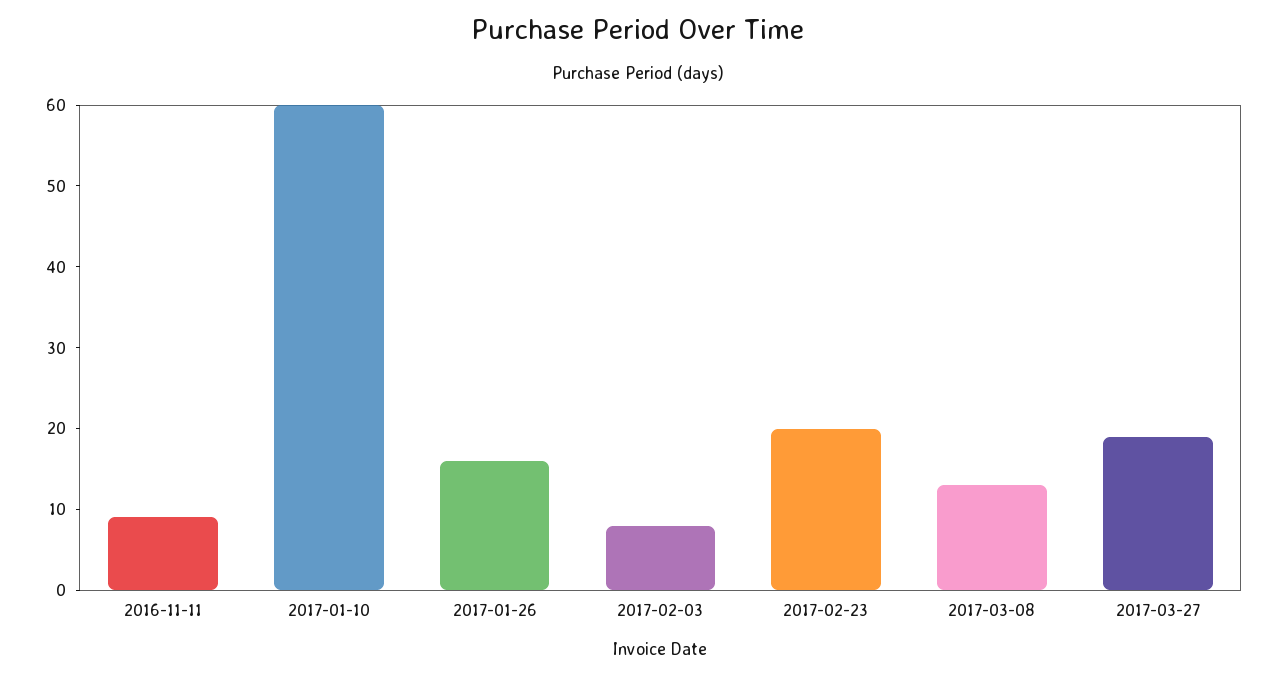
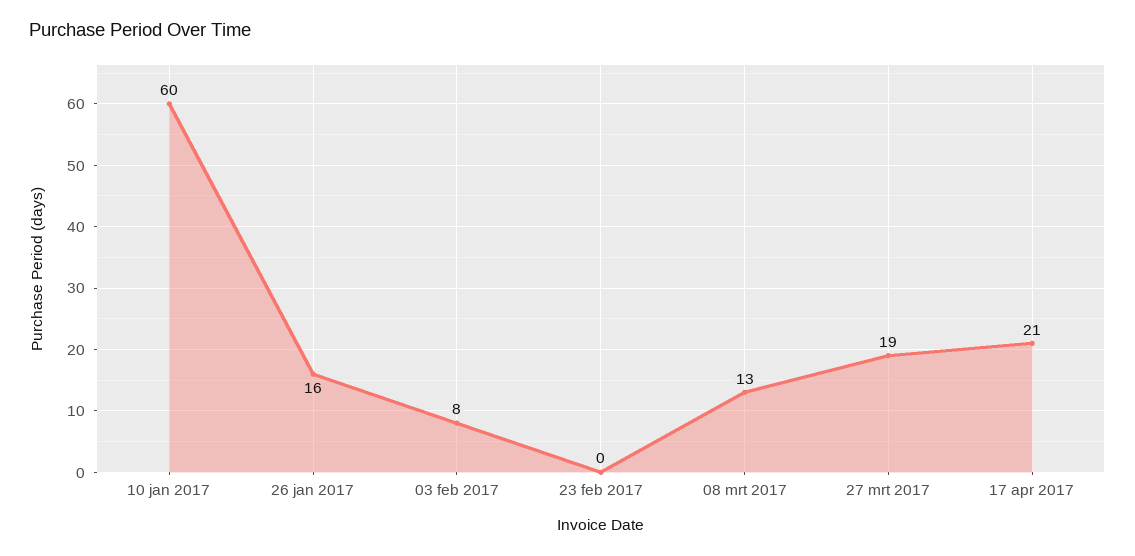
2016-11-11: 9 -> none
2017-02-23: 20 -> 0
17 apr 2017: none -> 21

